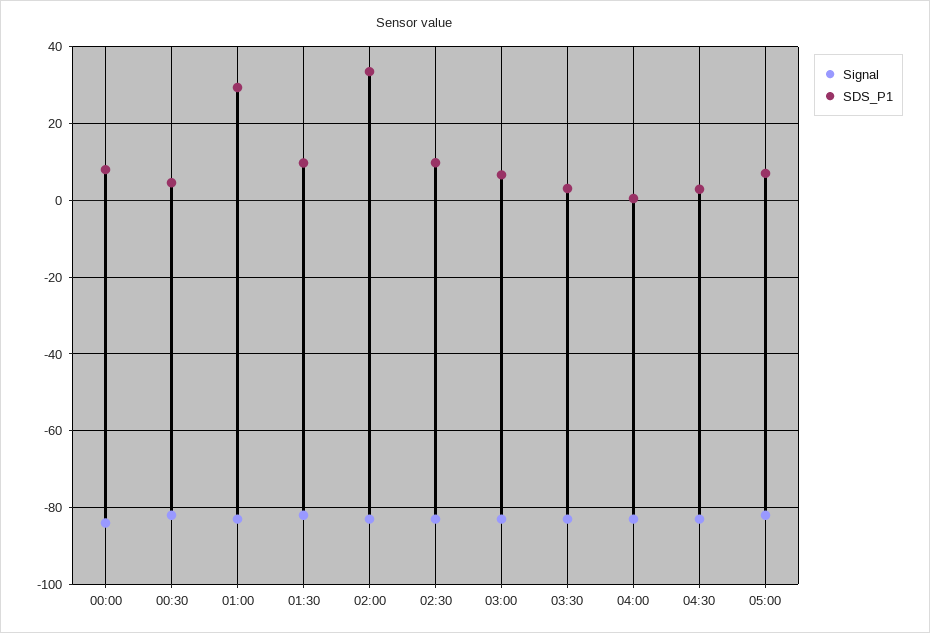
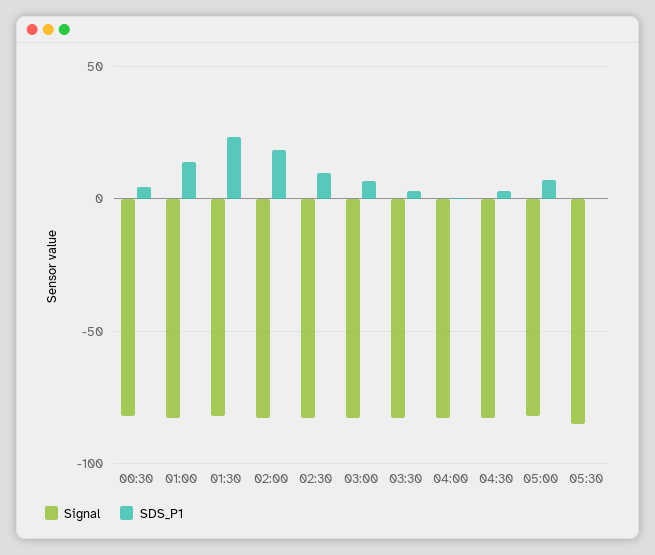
Signal, 00:00: -84 -> none
SDS_P1, 00:00: 8 -> none
SDS_P1, 01:00: 30 -> 15
SDS_P1, 01:30: 10 -> 25
SDS_P1, 02:00: 34 -> 20
Signal, 05:30: none -> -85
SDS_P1, 05:30: none -> 0

